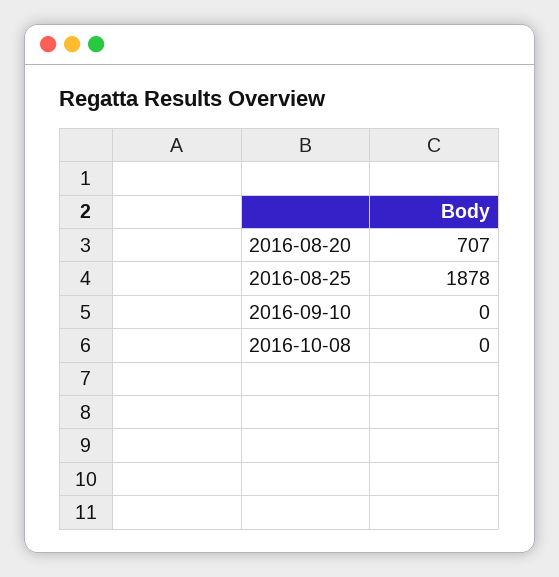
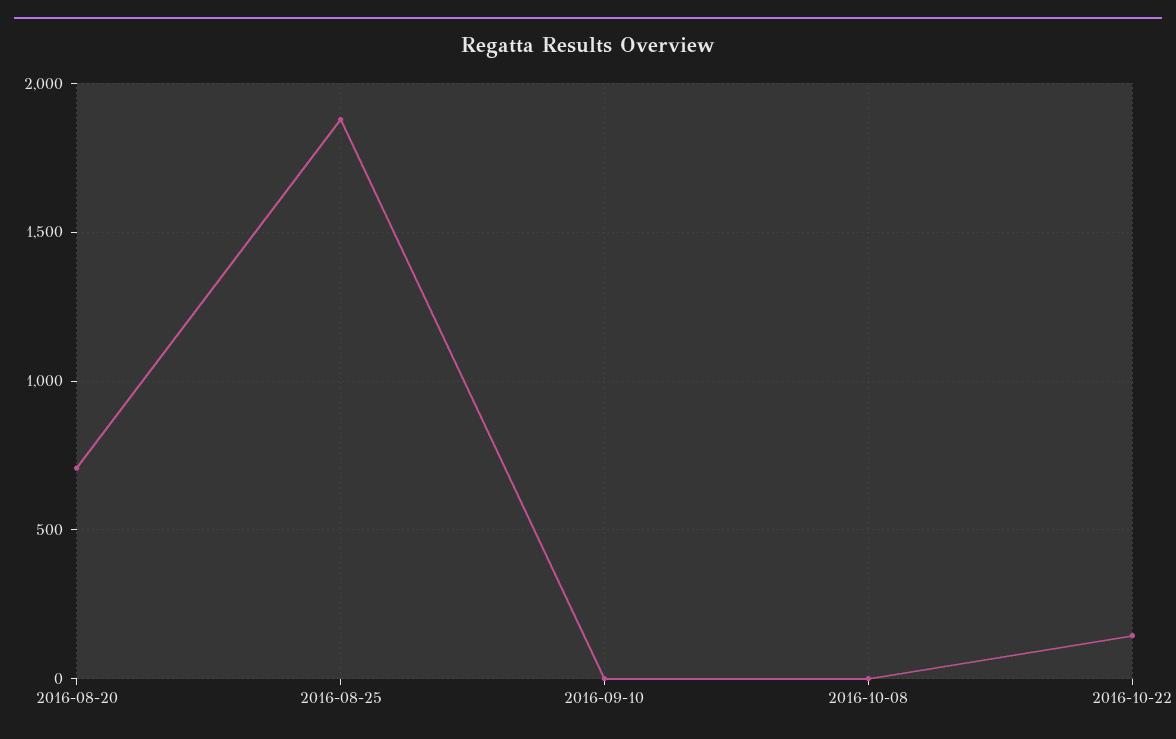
2016-10-22: none -> 150

